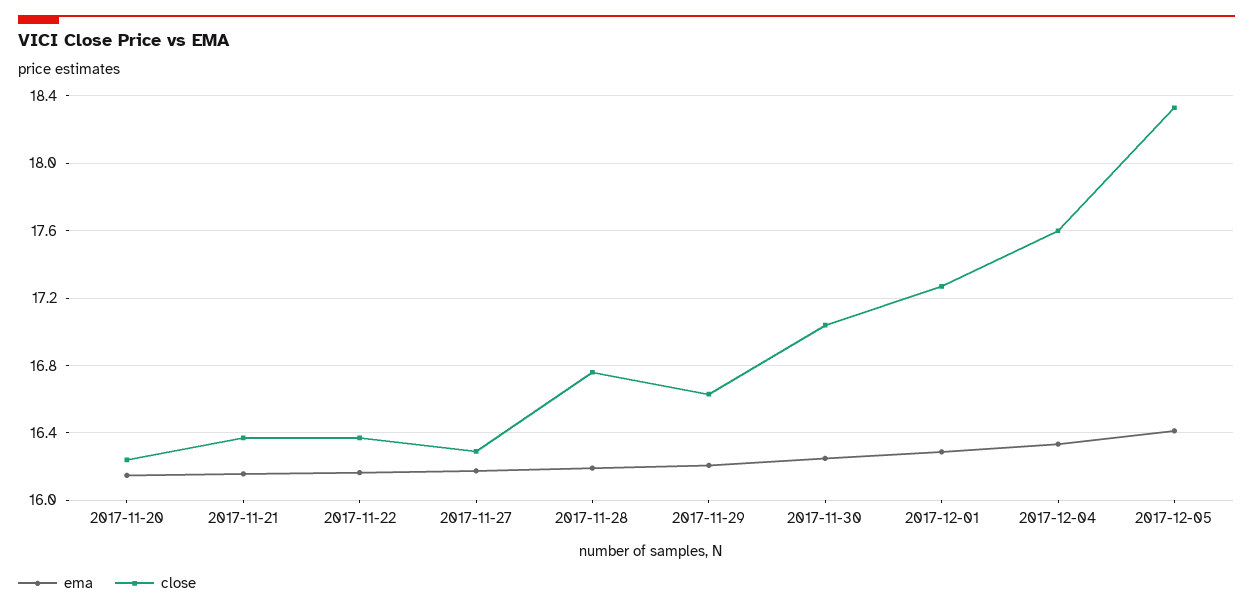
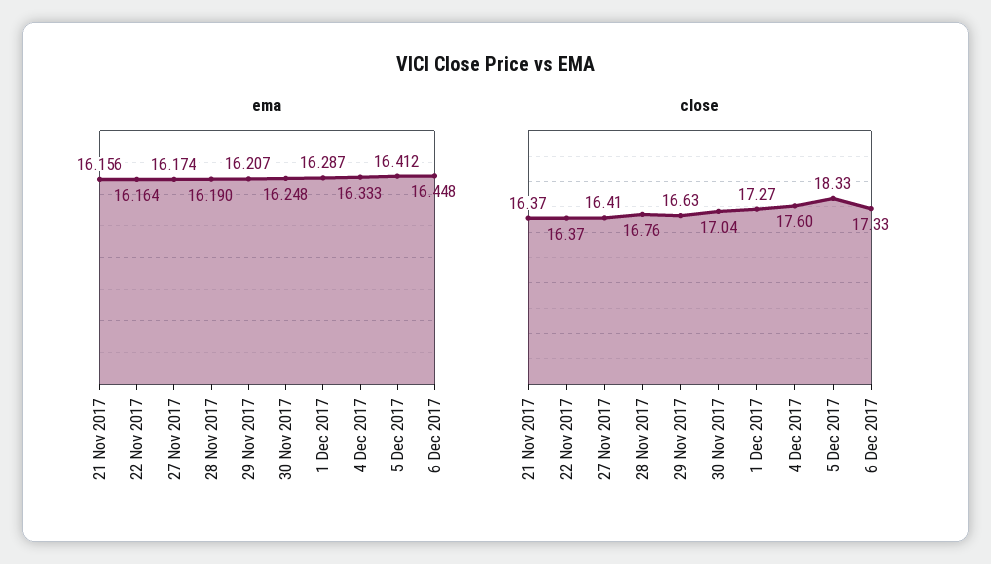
ema, 2017-11-20: 16.15 -> none
close, 2017-11-20: 16.25 -> none
close, 2017-11-27: 16.3 -> 16.41
ema, 6 Dec 2017: none -> 16.448
close, 6 Dec 2017: none -> 17.33

